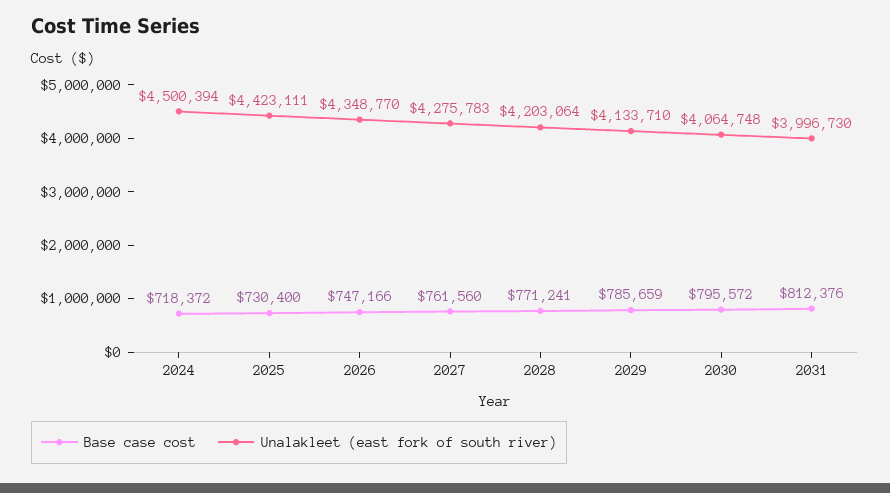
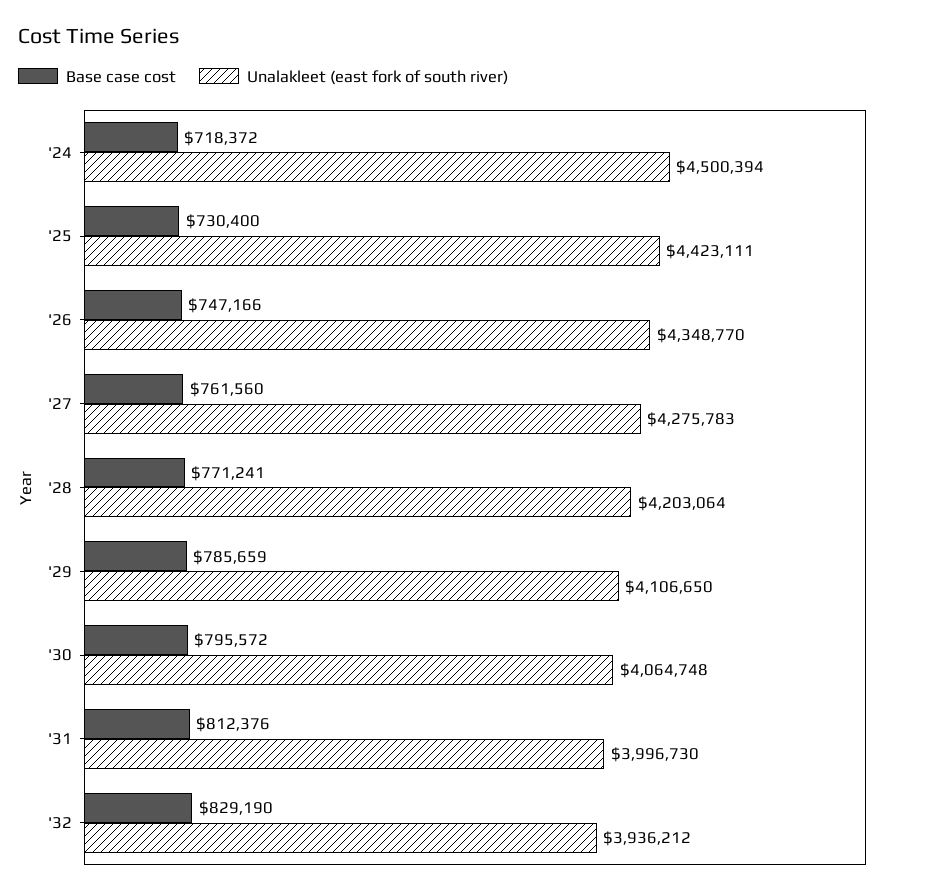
Unalakleet (east fork of south river), 2029: 4133710 -> 4106650
Base case cost, '32: none -> 829190
Unalakleet (east fork of south river), '32: none -> 3936212

